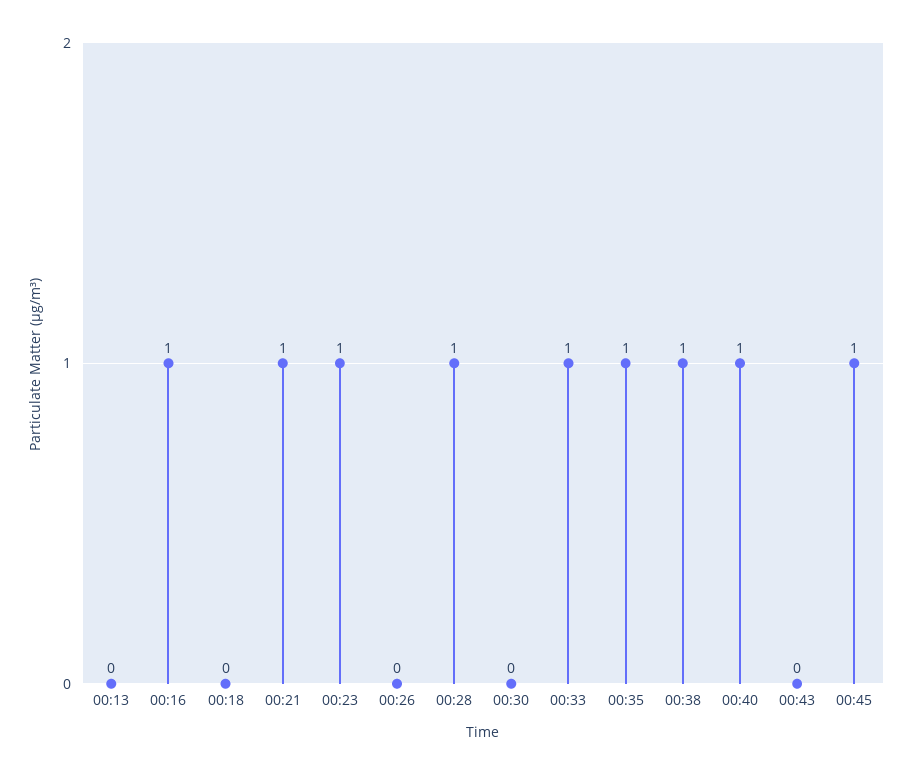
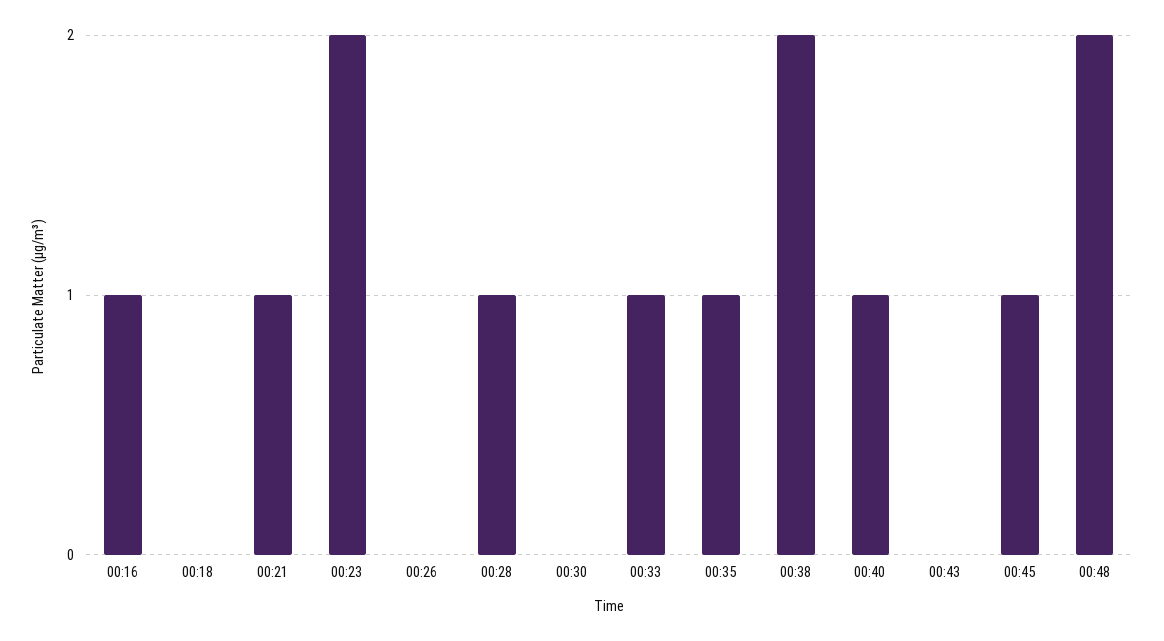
00:13: 0 -> none
00:23: 1 -> 2
00:38: 1 -> 2
00:48: none -> 2

